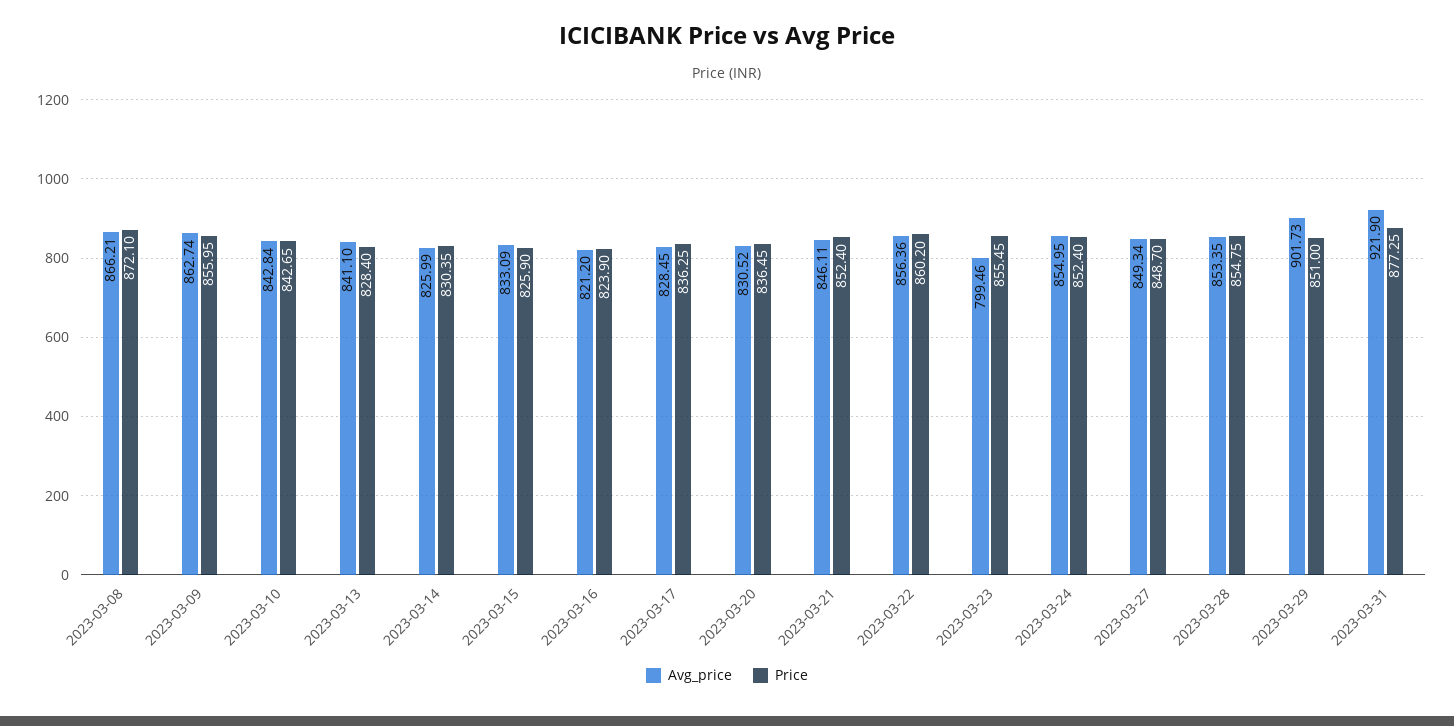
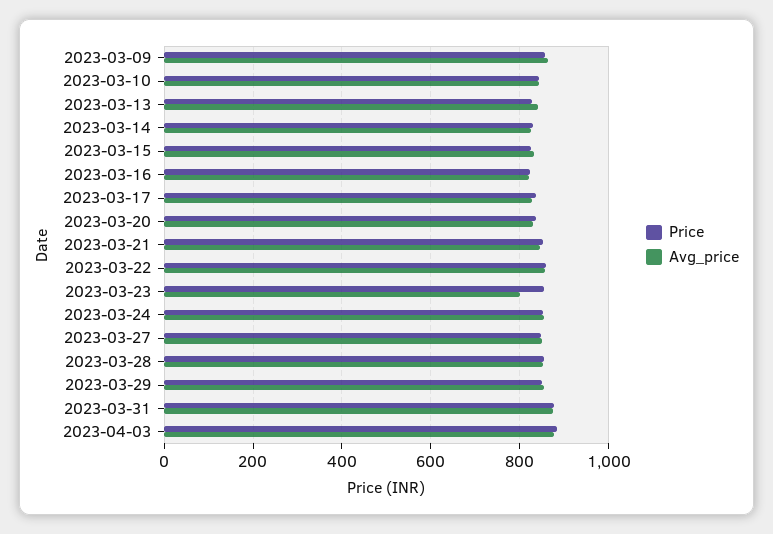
Avg_price, 2023-03-08: 866.21 -> none
Price, 2023-03-08: 872.1 -> none
Avg_price, 2023-03-29: 901.73 -> 860
Avg_price, 2023-03-31: 921.9 -> 880
Price, 2023-04-03: none -> 880
Avg_price, 2023-04-03: none -> 880

